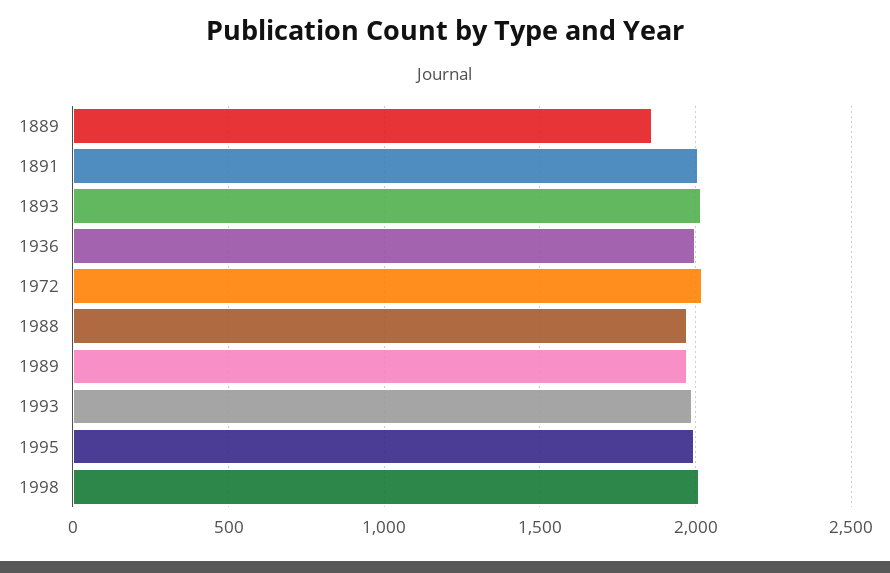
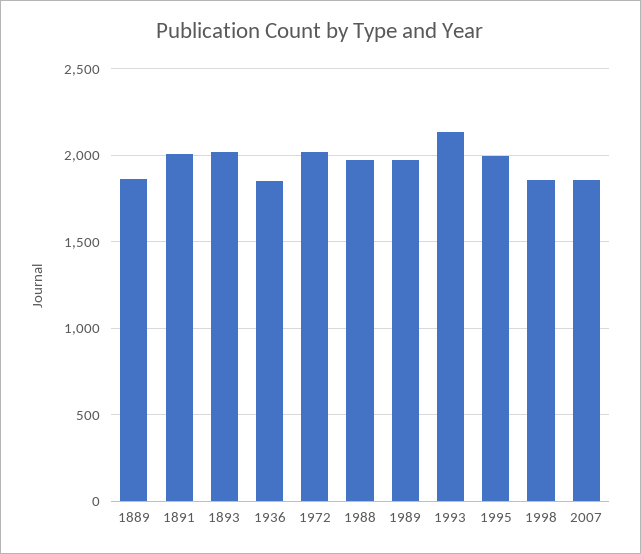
1936: 2000 -> 1850
1993: 2000 -> 2150
1998: 2000 -> 1850
2007: none -> 1850

